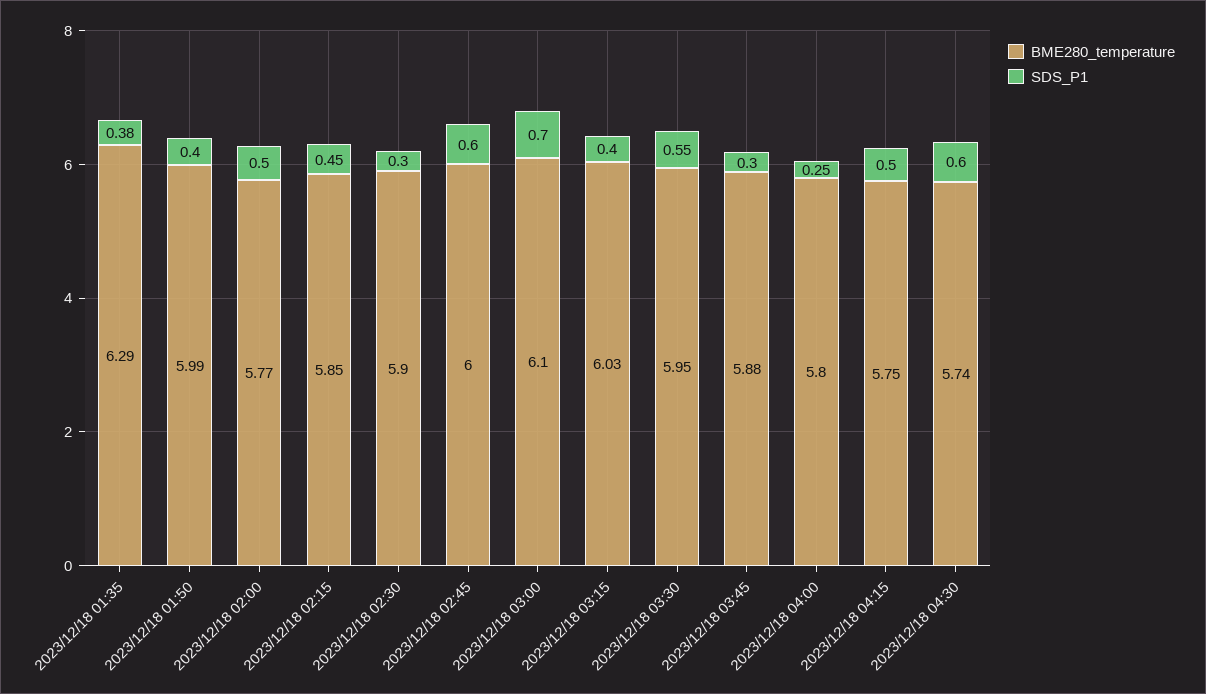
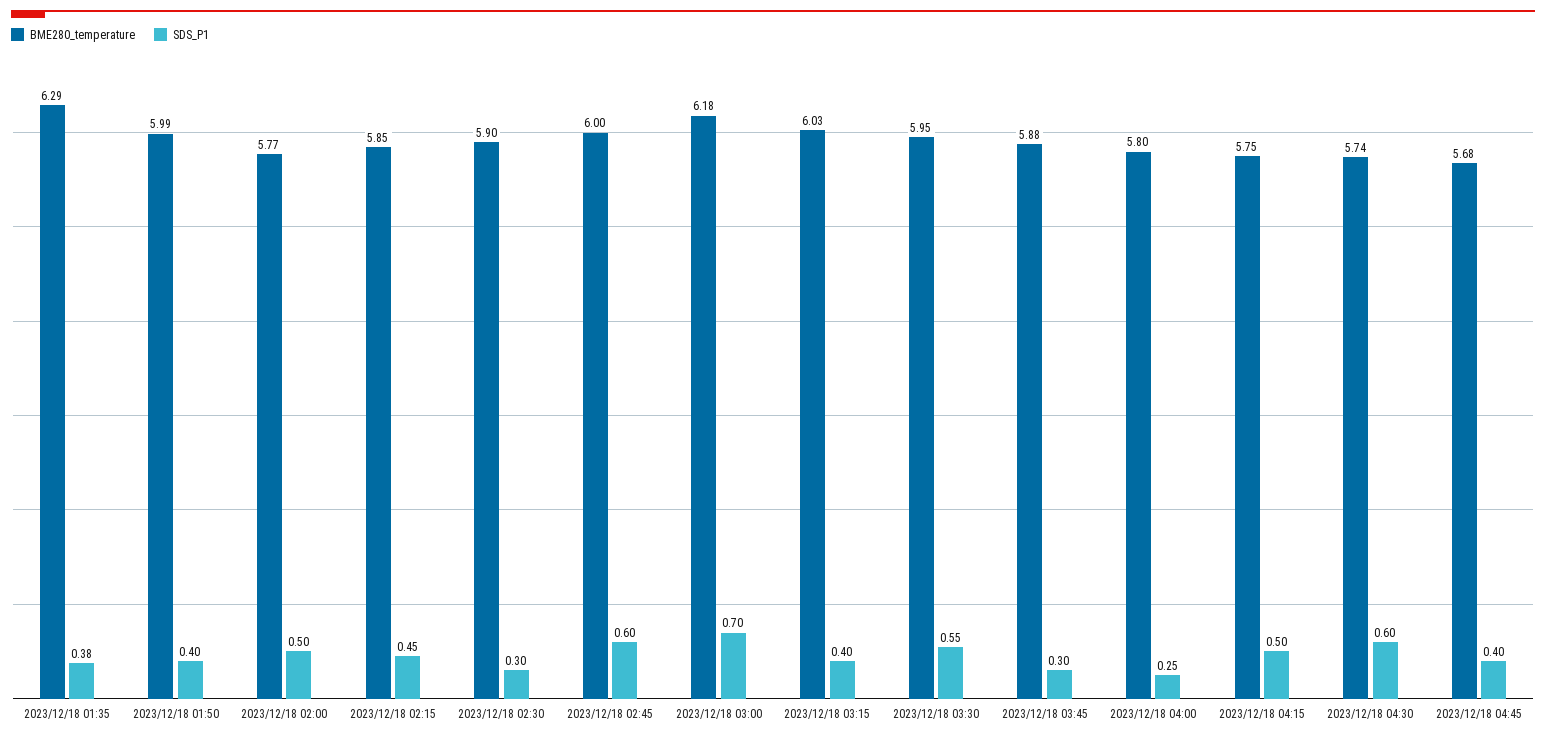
BME280_temperature, 2023/12/18 03:00: 6.1 -> 6.18
BME280_temperature, 2023/12/18 04:45: none -> 5.68
SDS_P1, 2023/12/18 04:45: none -> 0.4

